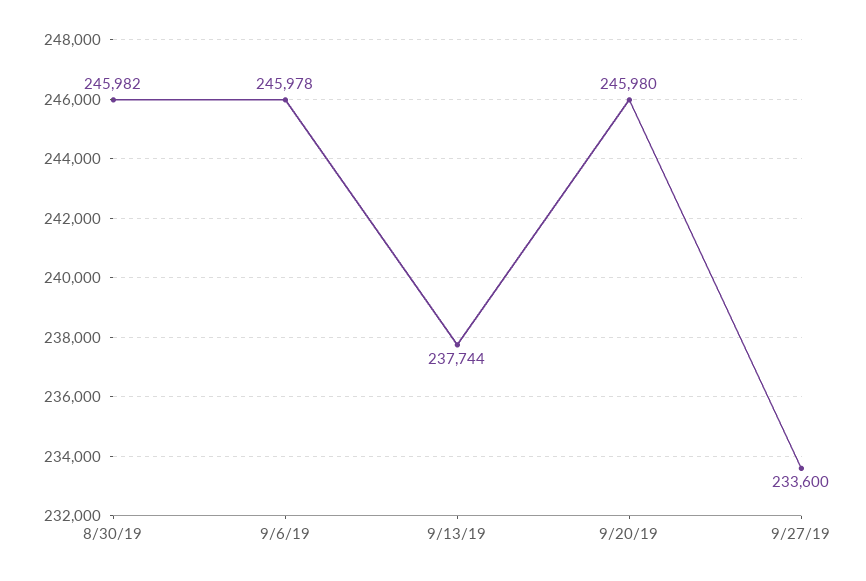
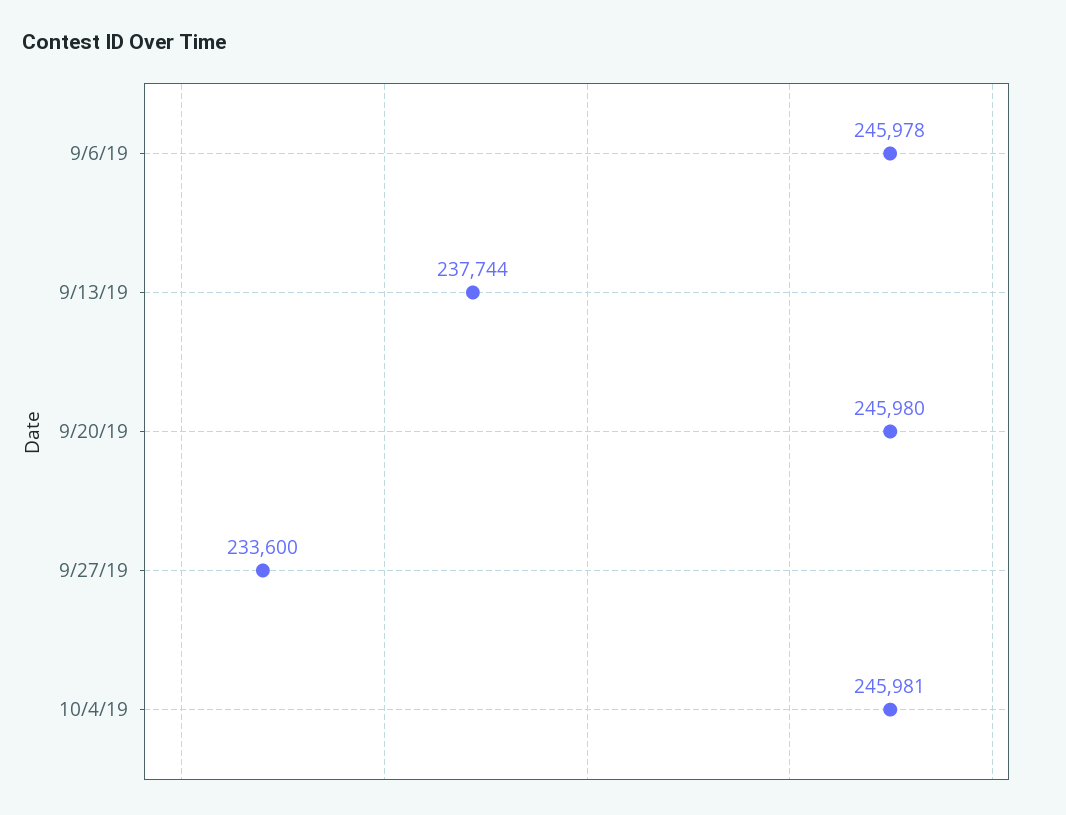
8/30/19: 245982 -> none
10/4/19: none -> 245981

